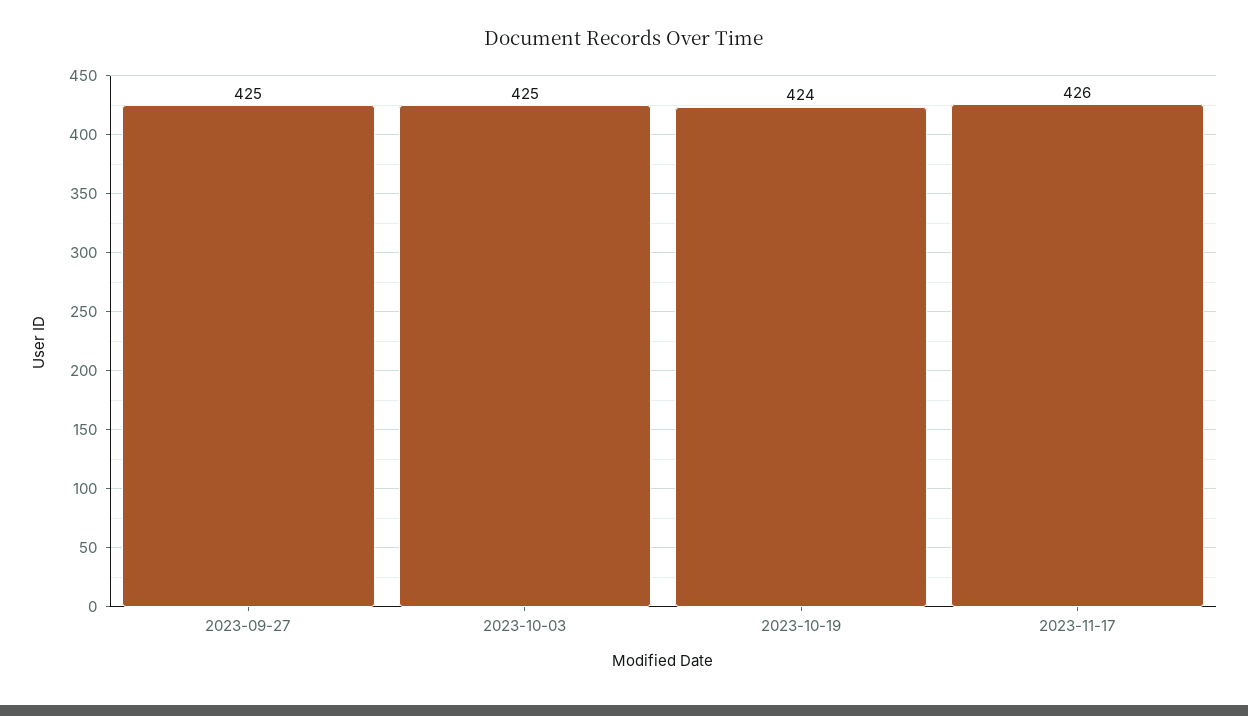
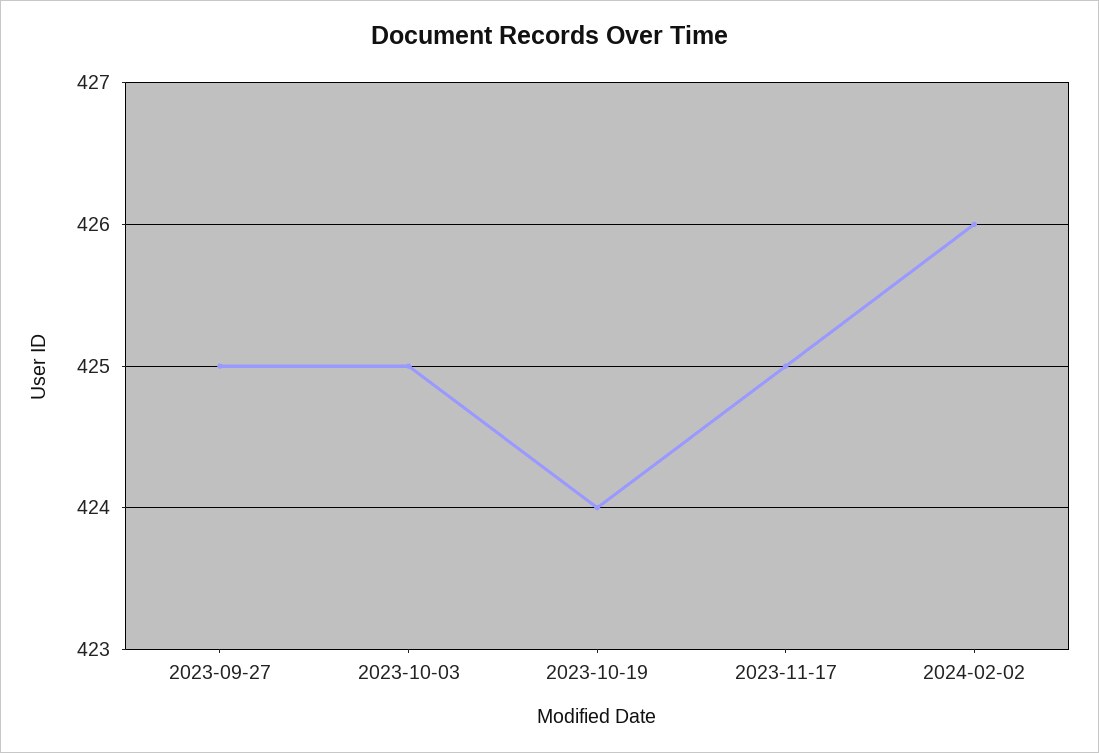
2023-11-17: 426 -> 425
2024-02-02: none -> 426

